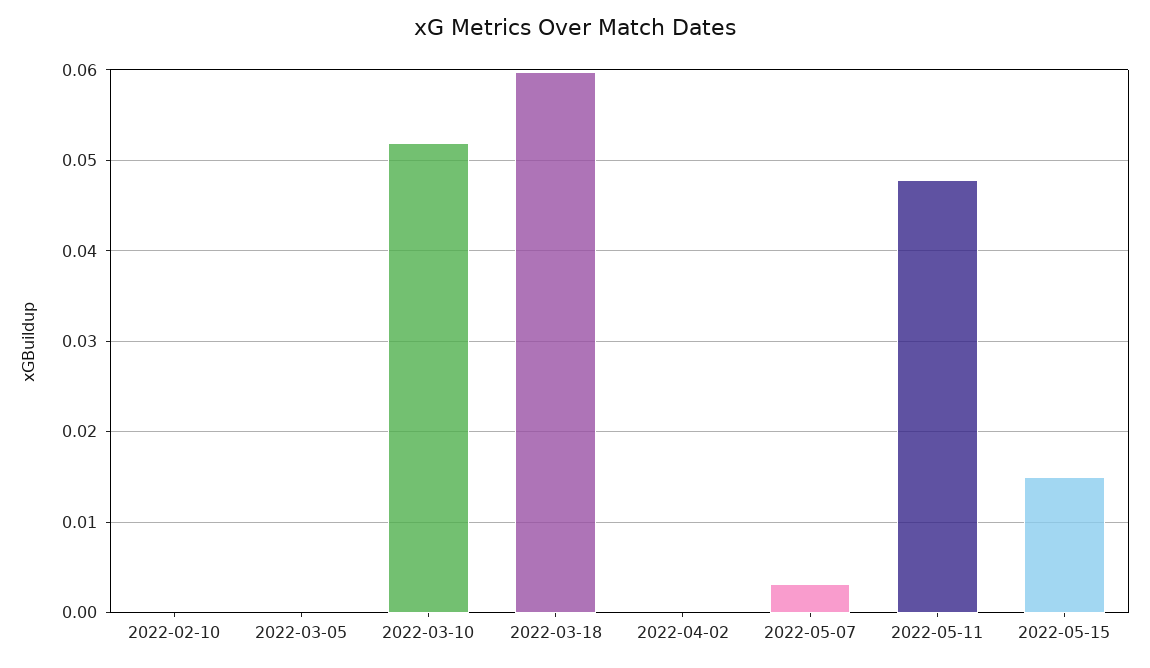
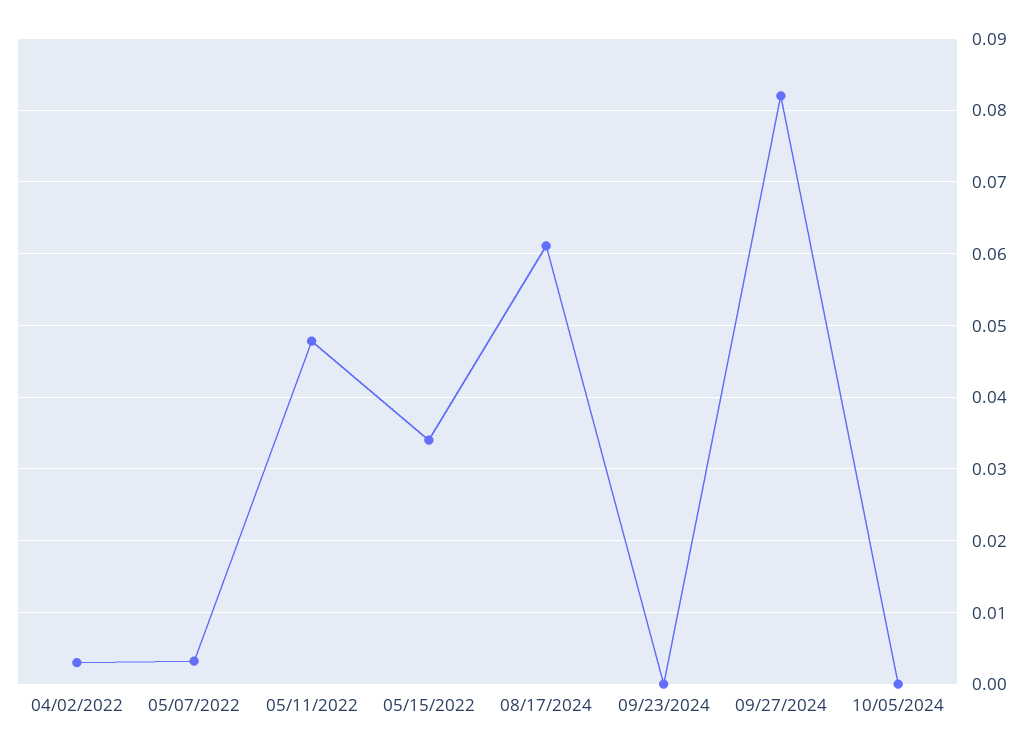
2022-02-10: 0 -> none
2022-03-05: 0 -> none
2022-03-10: 0.052 -> none
2022-03-18: 0.06 -> none
2022-04-02: 0 -> 0.003
2022-05-15: 0.015 -> 0.034
08/17/2024: none -> 0.061
09/23/2024: none -> 0
09/27/2024: none -> 0.082
10/05/2024: none -> 0

